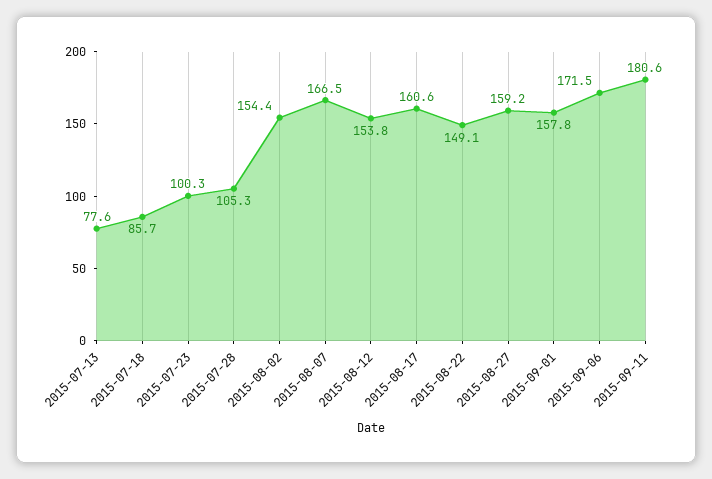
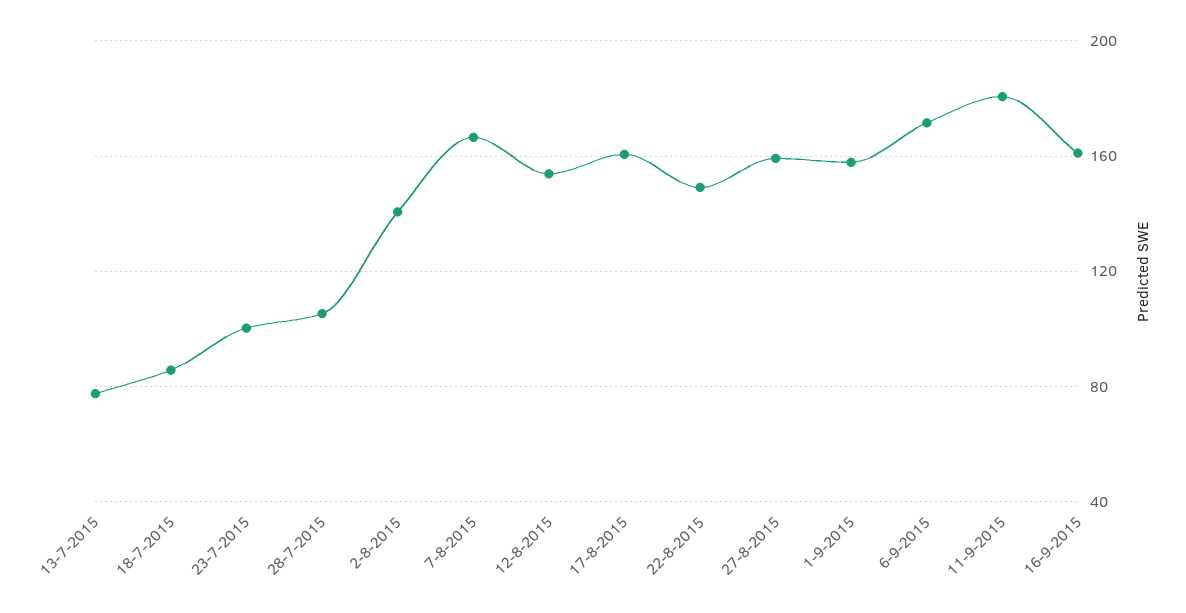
2015-08-02: 154.4 -> 140
16-9-2015: none -> 160

